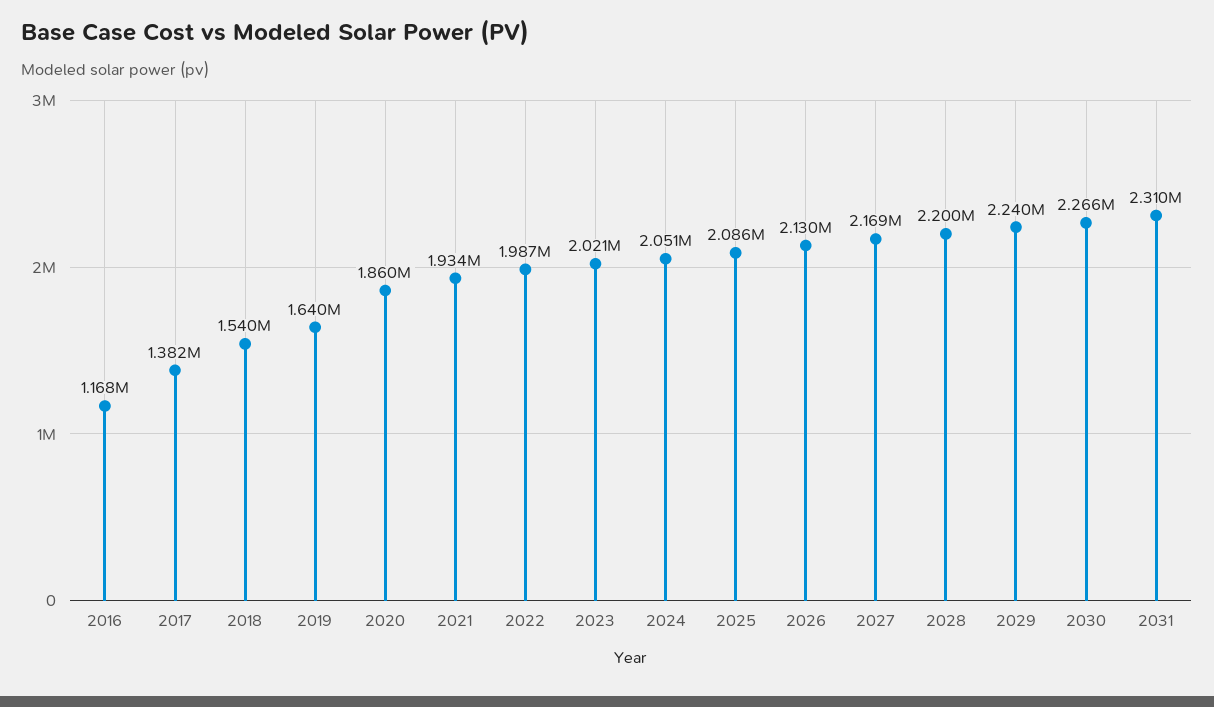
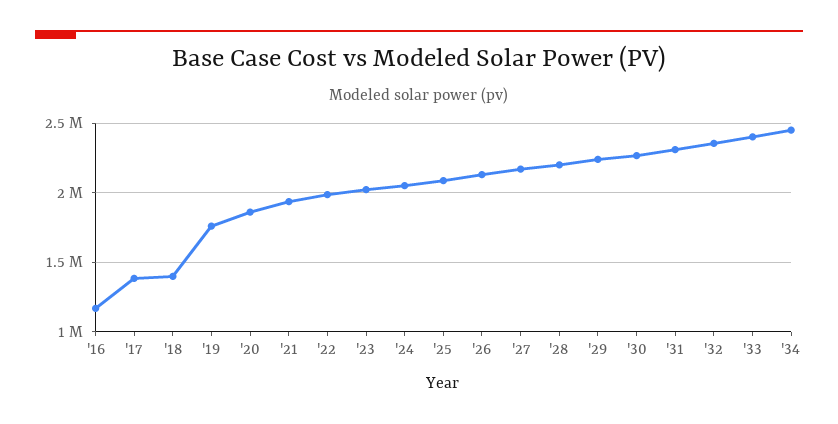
2018: 1540000 -> 1400000
2019: 1640000 -> 1750000
'32: none -> 2350000
'33: none -> 2400000
'34: none -> 2450000

